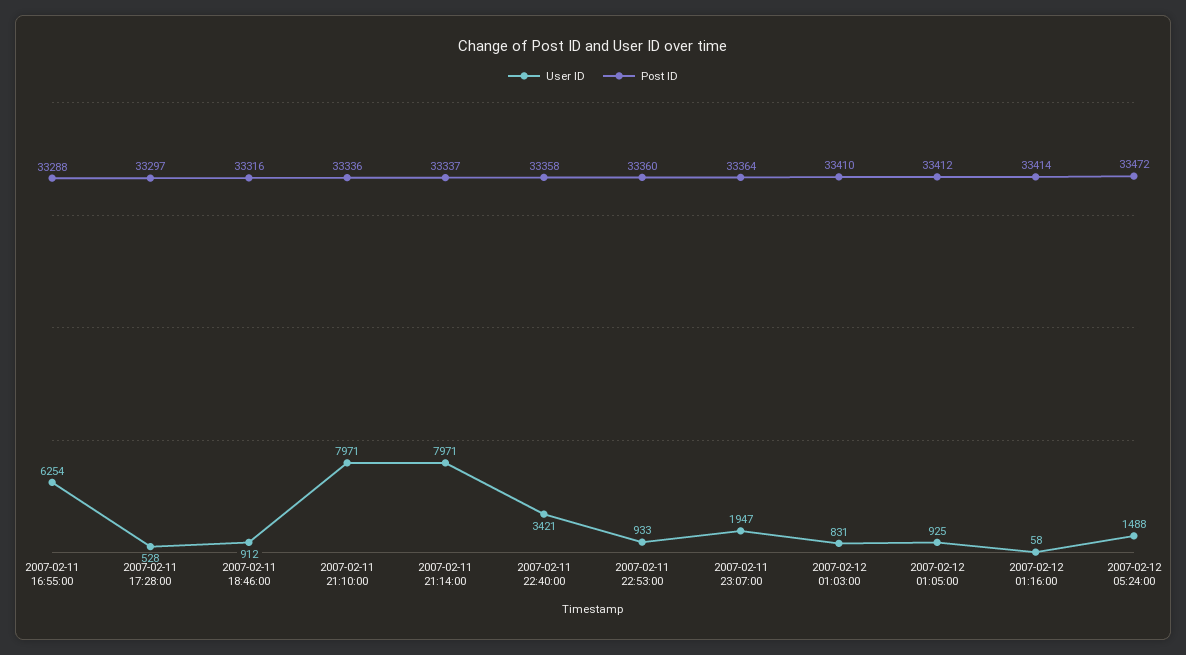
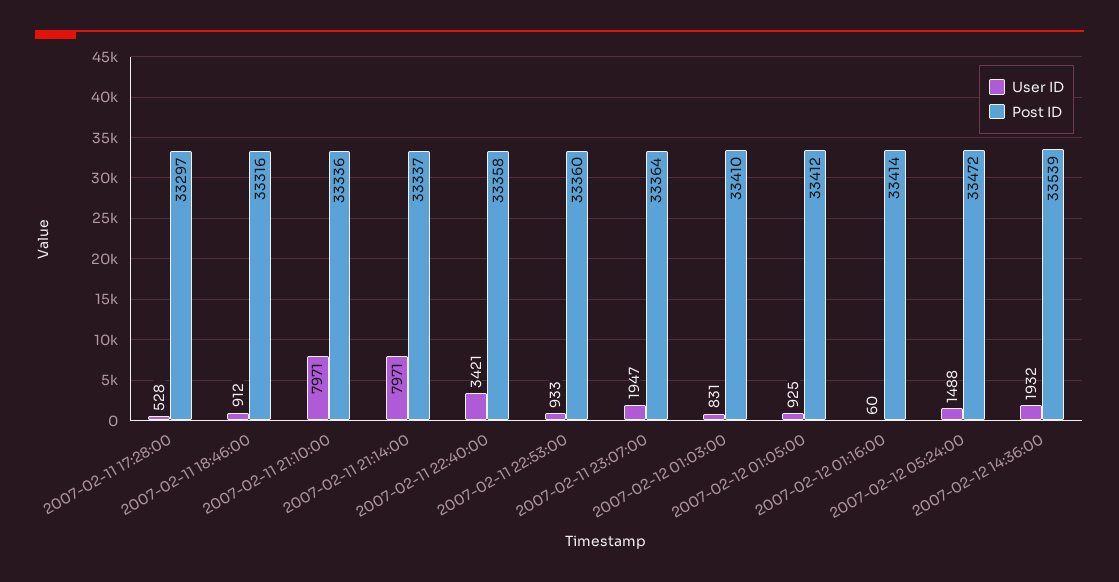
User ID, 2007-02-11 16:55:00: 6254 -> none
Post ID, 2007-02-11 16:55:00: 33288 -> none
User ID, 2007-02-12 01:16:00: 58 -> 60
User ID, 2007-02-12 14:36:00: none -> 1932
Post ID, 2007-02-12 14:36:00: none -> 33539

